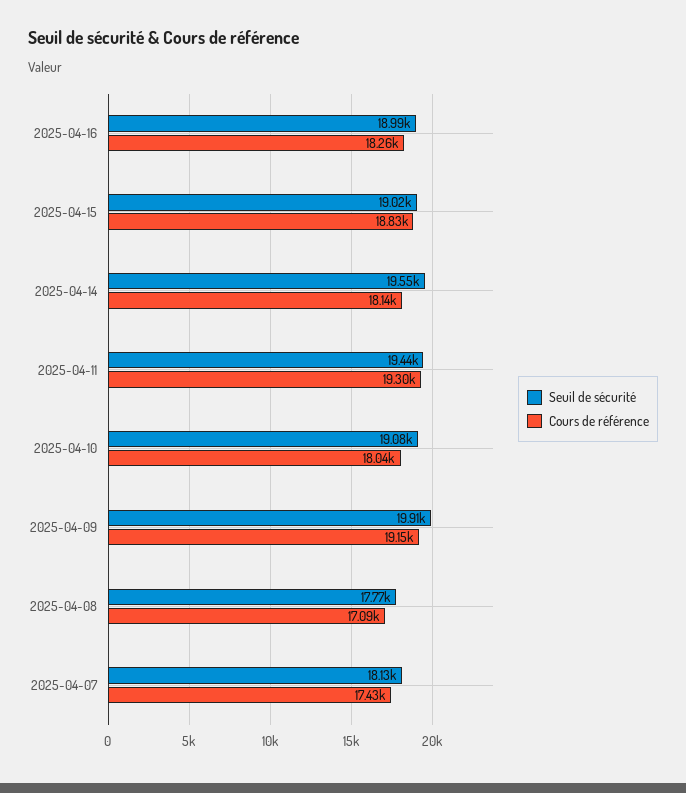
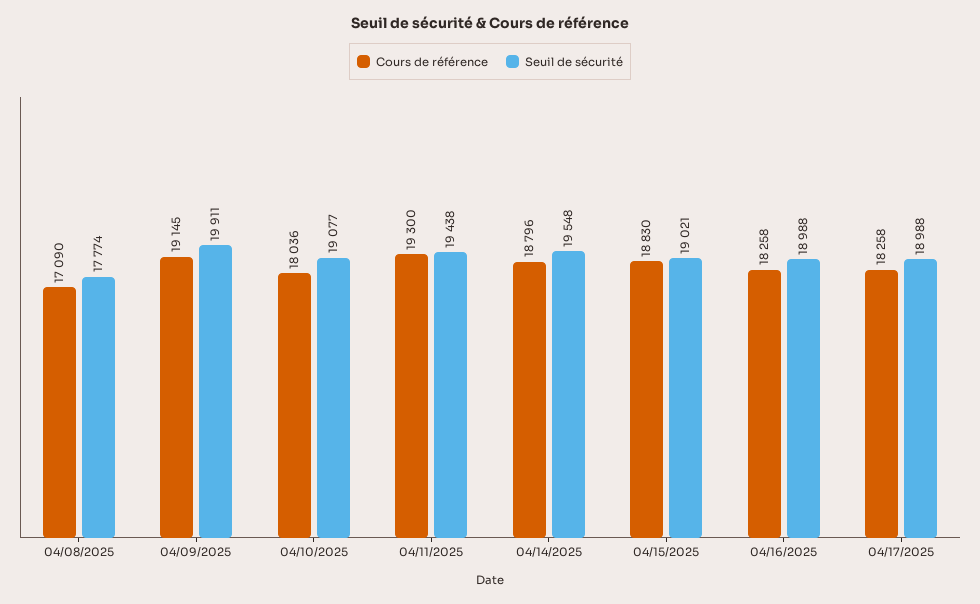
Cours de référence, 2025-04-14: 18140 -> 18796
Seuil de sécurité, 2025-04-07: 18130 -> none
Cours de référence, 2025-04-07: 17430 -> none
Cours de référence, 04/17/2025: none -> 18258
Seuil de sécurité, 04/17/2025: none -> 18988

